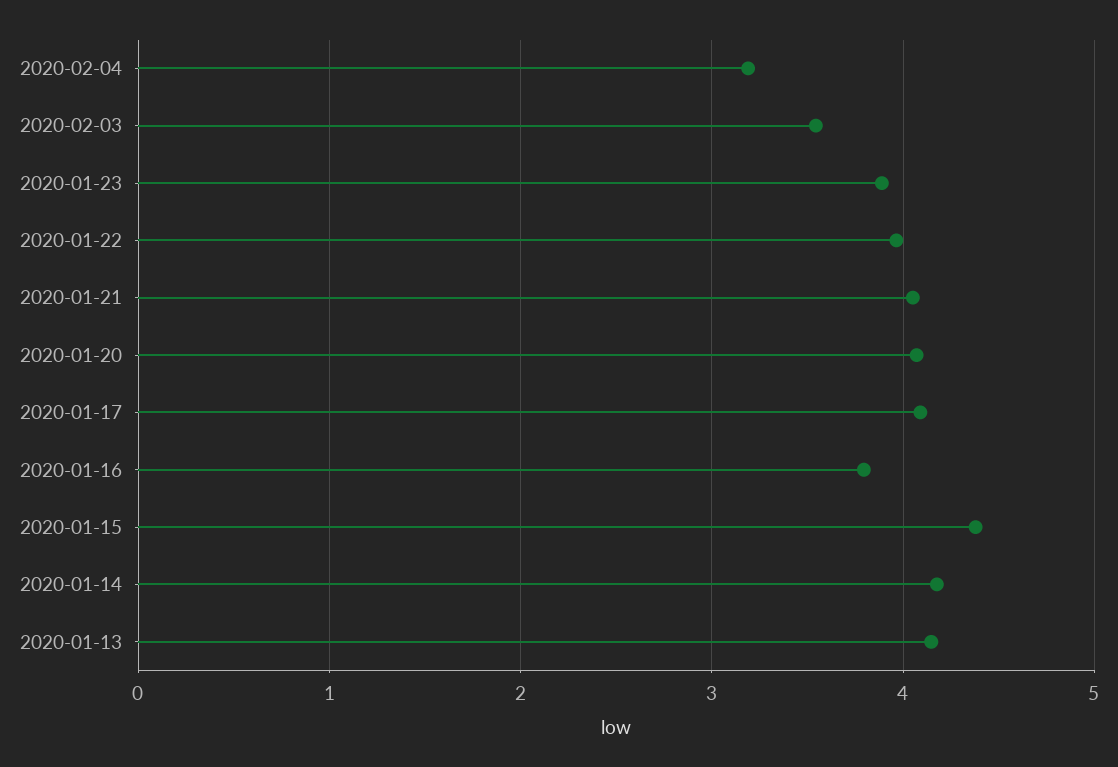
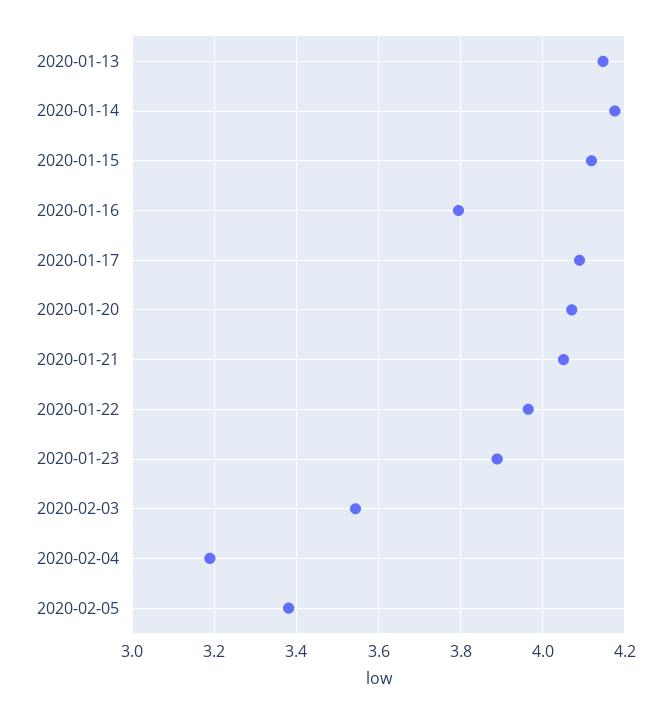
2020-01-15: 4.4 -> 4.12
2020-02-05: none -> 3.38

